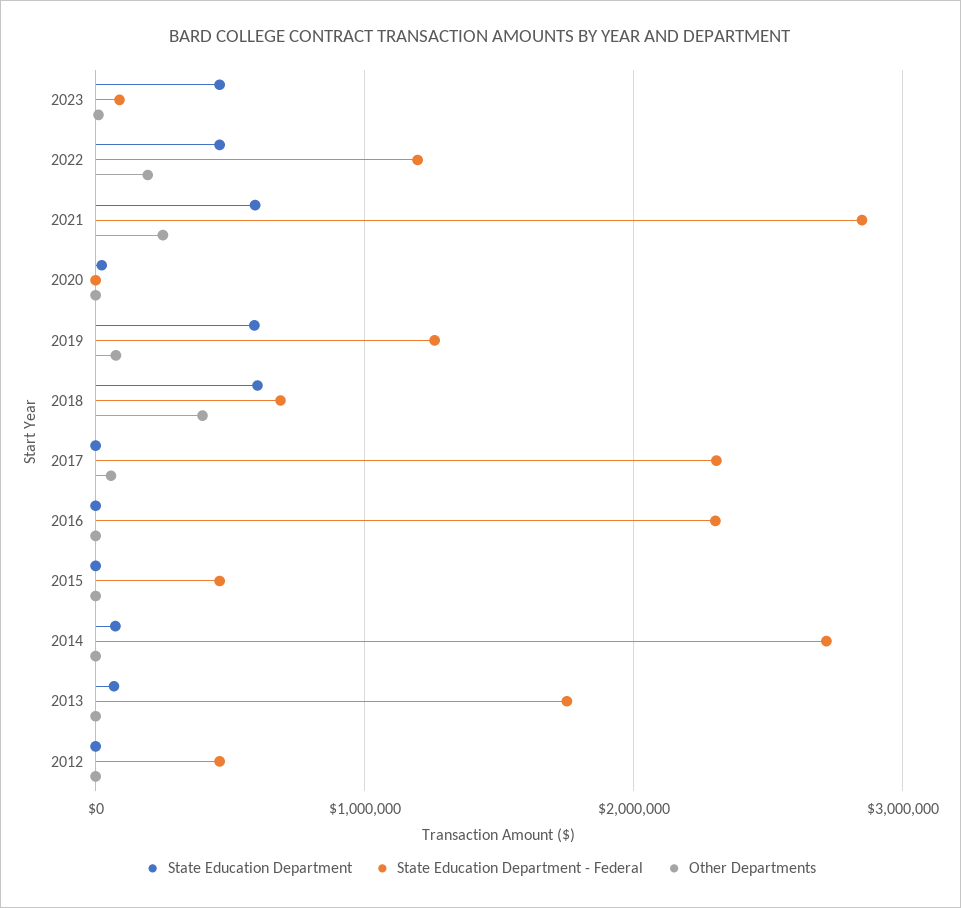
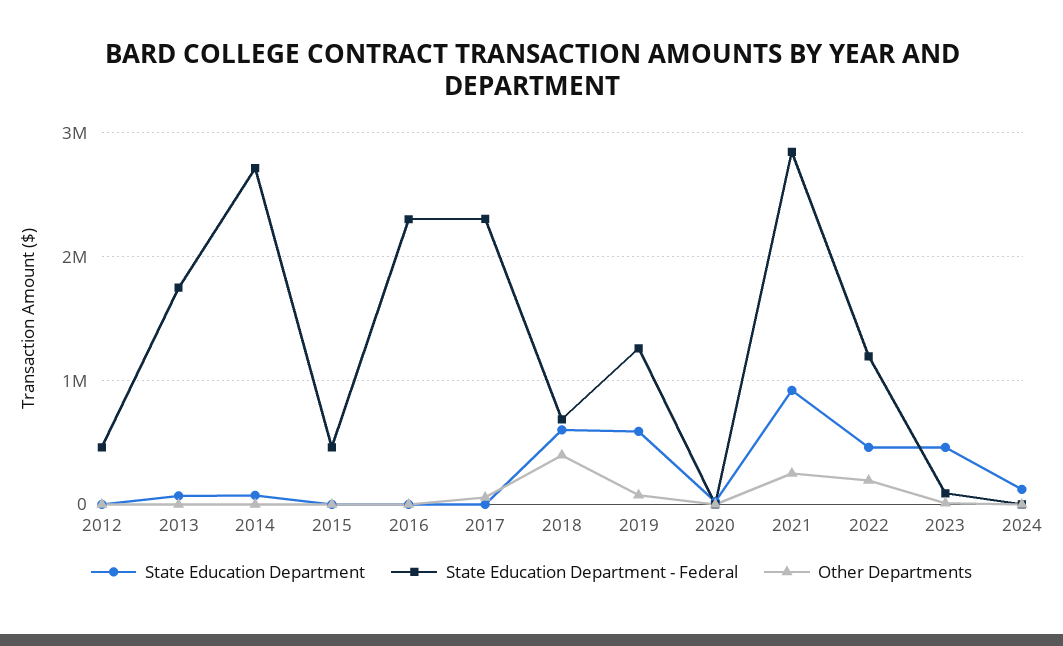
State Education Department, 2021: 600000 -> 900000
State Education Department, 2024: none -> 100000
State Education Department - Federal, 2024: none -> 0
Other Departments, 2024: none -> 0

